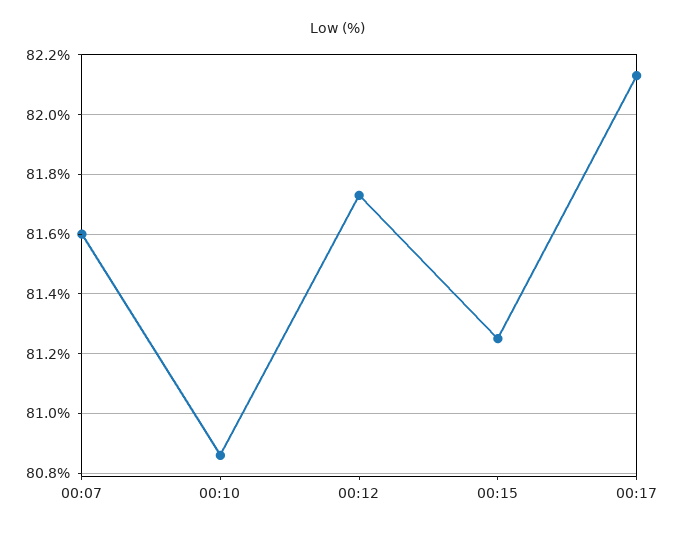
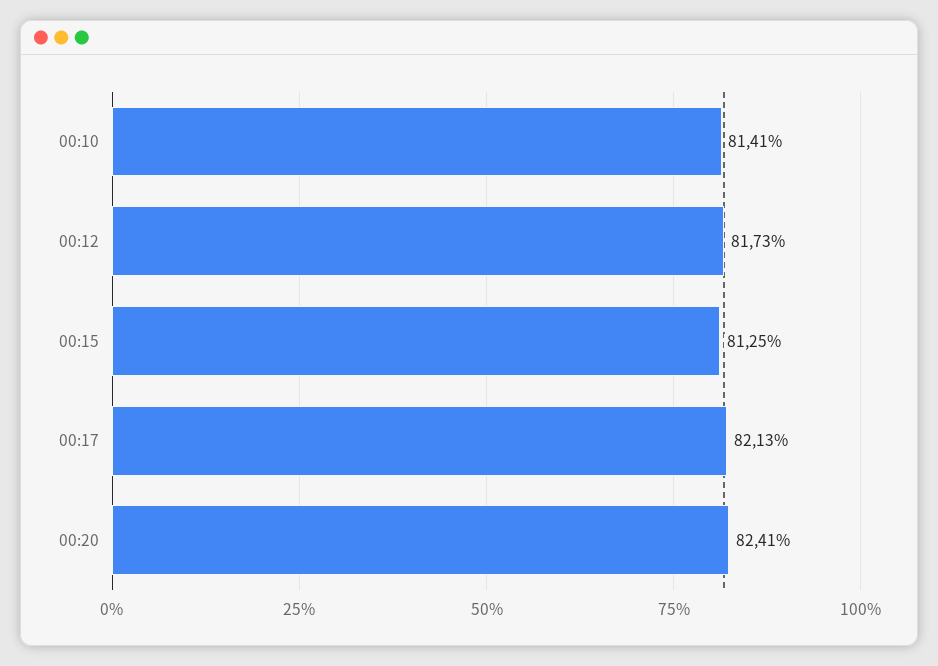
00:07: 81.6 -> none
00:10: 80.85 -> 81.41
00:20: none -> 82.41

